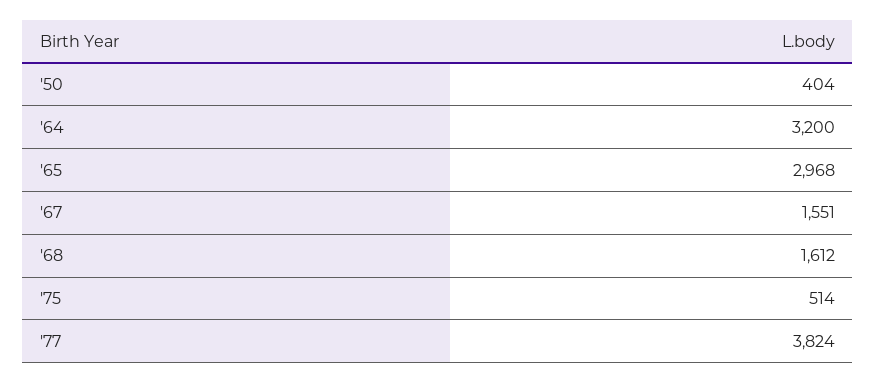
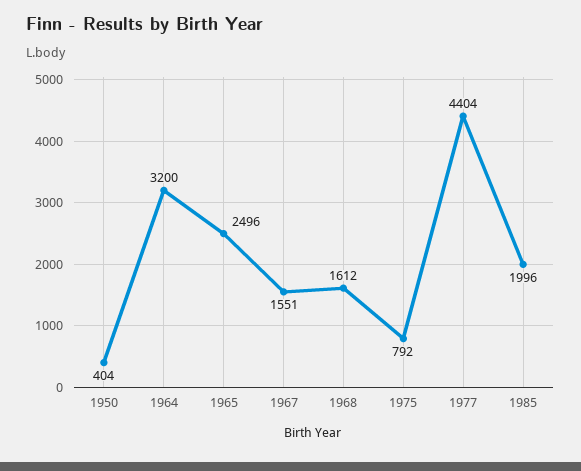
'65: 2968 -> 2496
'75: 514 -> 792
'77: 3824 -> 4404
1985: none -> 1996

